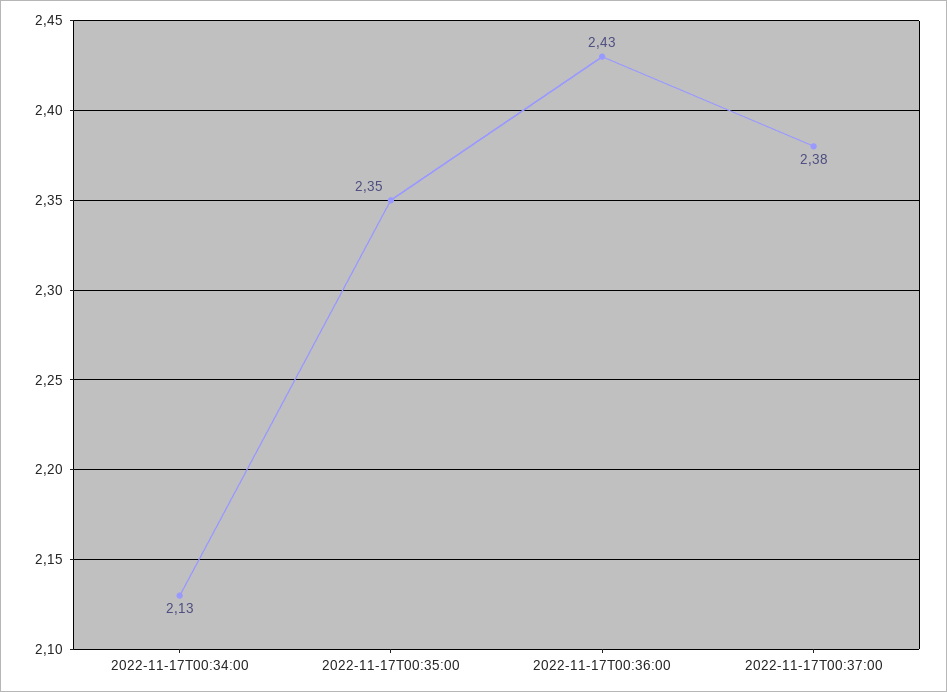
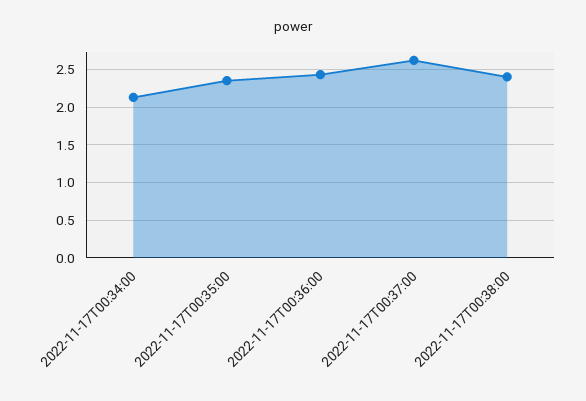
2022-11-17T00:37:00: 2.38 -> 2.6
2022-11-17T00:38:00: none -> 2.4

